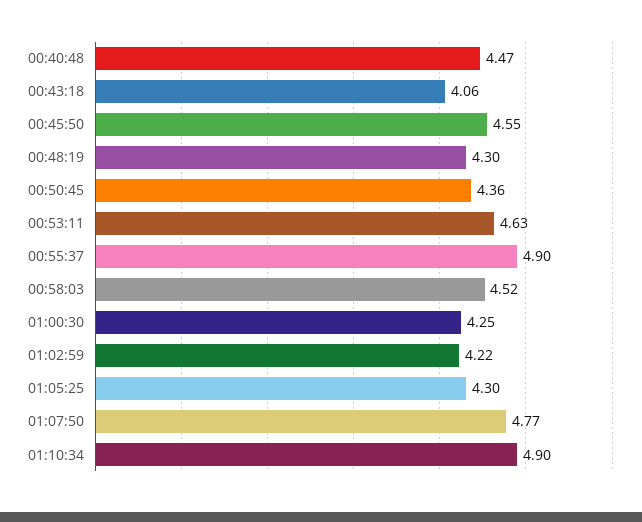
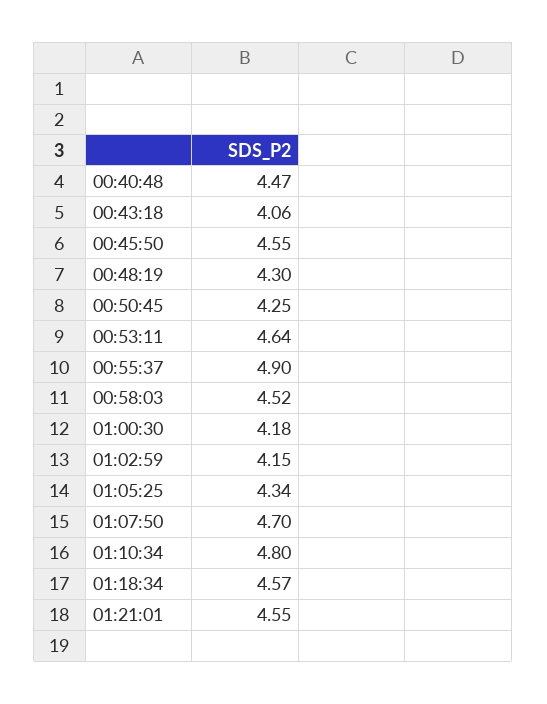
00:50:45: 4.36 -> 4.25
00:53:11: 4.63 -> 4.64
01:00:30: 4.25 -> 4.18
01:02:59: 4.22 -> 4.15
01:05:25: 4.3 -> 4.34
01:07:50: 4.77 -> 4.7
01:10:34: 4.9 -> 4.8
01:18:34: none -> 4.57
01:21:01: none -> 4.55

